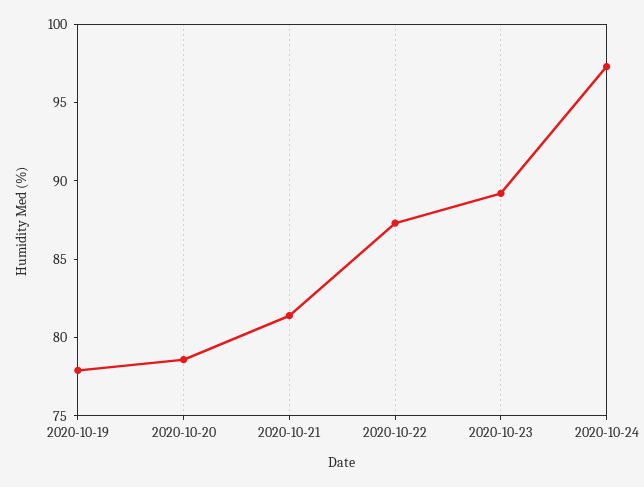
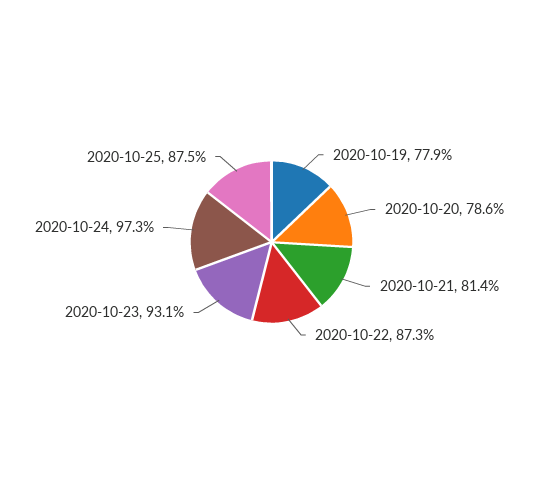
2020-10-23: 89 -> 93.1
2020-10-25: none -> 87.5

